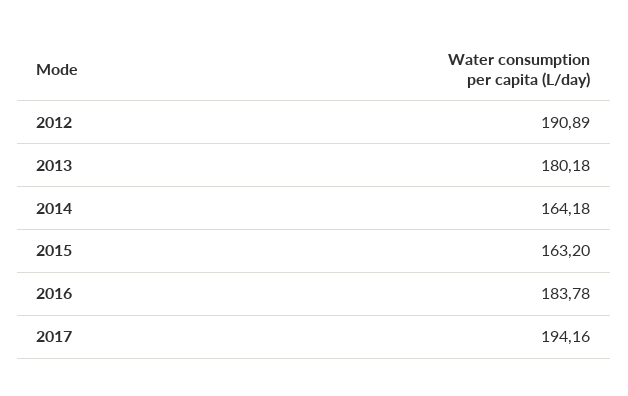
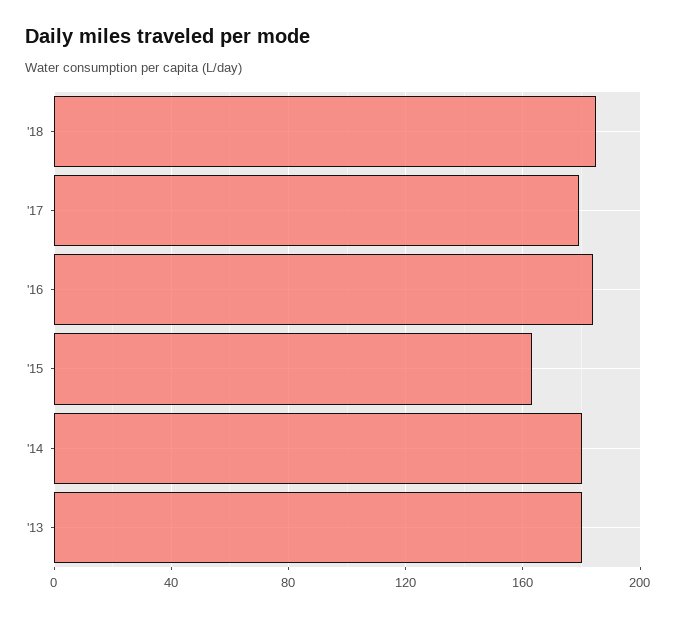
2012: 190.89 -> none
2014: 164.18 -> 180
2017: 194.16 -> 180
'18: none -> 185

